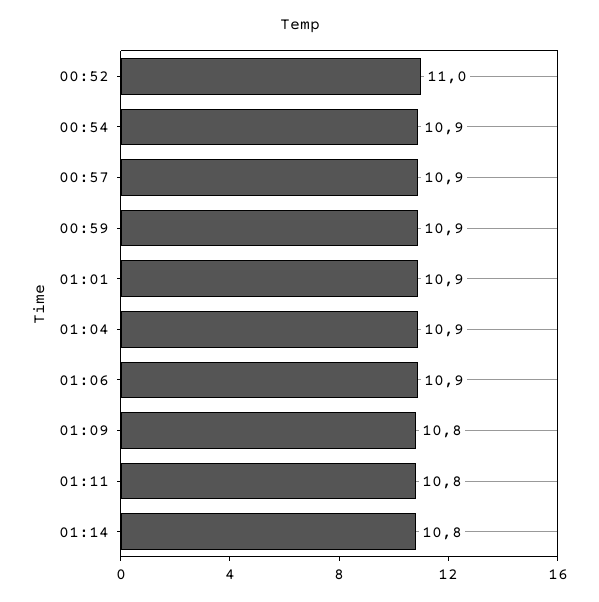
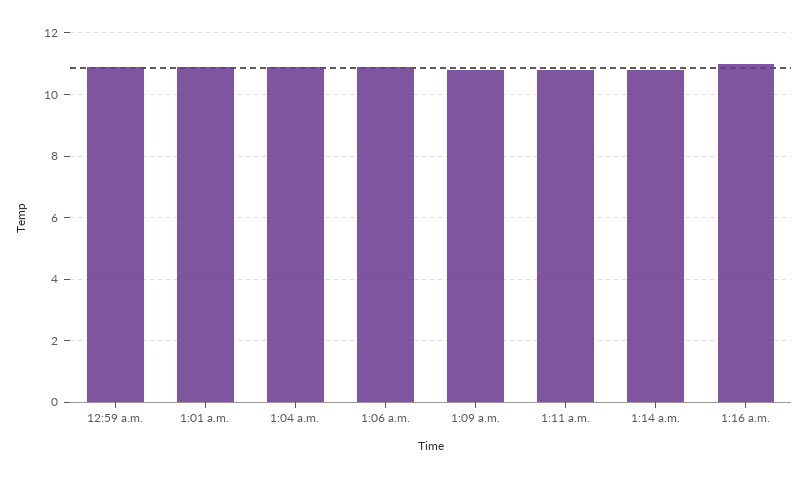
00:52: 11 -> none
00:54: 10.9 -> none
00:57: 10.9 -> none
1:16 a.m.: none -> 11

